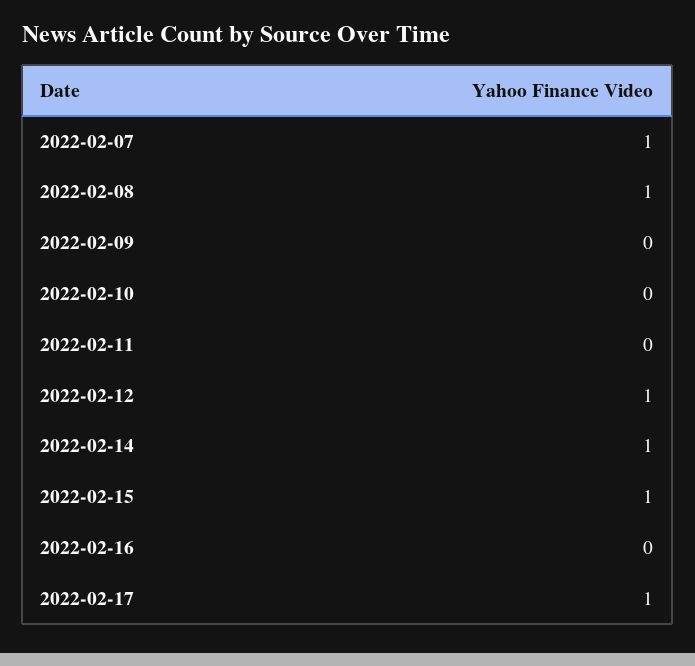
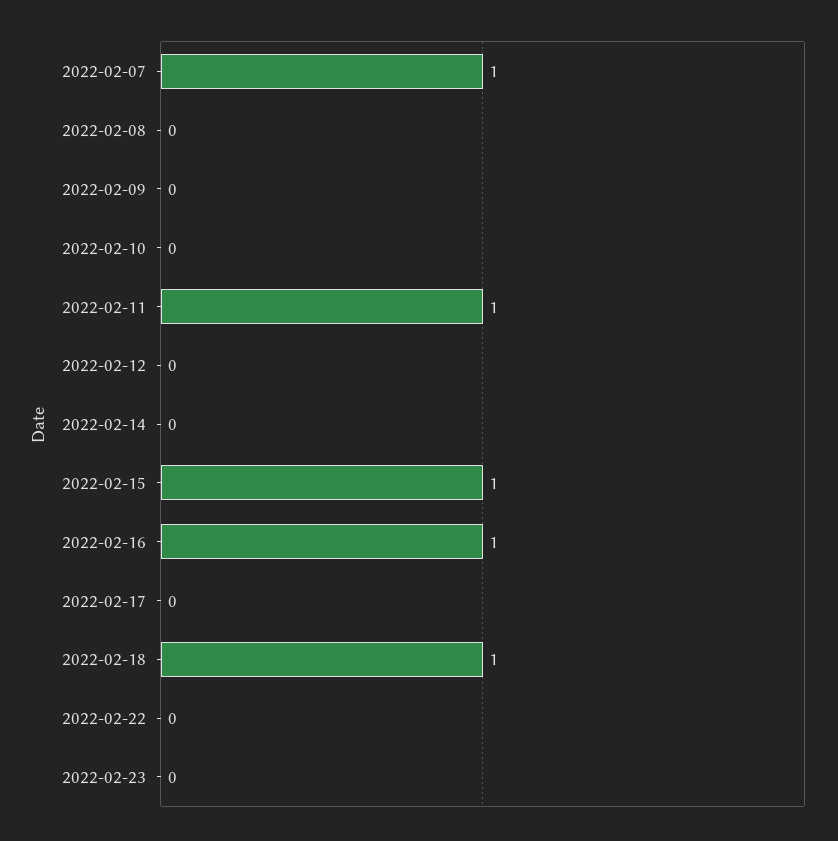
2022-02-08: 1 -> 0
2022-02-11: 0 -> 1
2022-02-12: 1 -> 0
2022-02-14: 1 -> 0
2022-02-16: 0 -> 1
2022-02-17: 1 -> 0
2022-02-18: none -> 1
2022-02-22: none -> 0
2022-02-23: none -> 0

